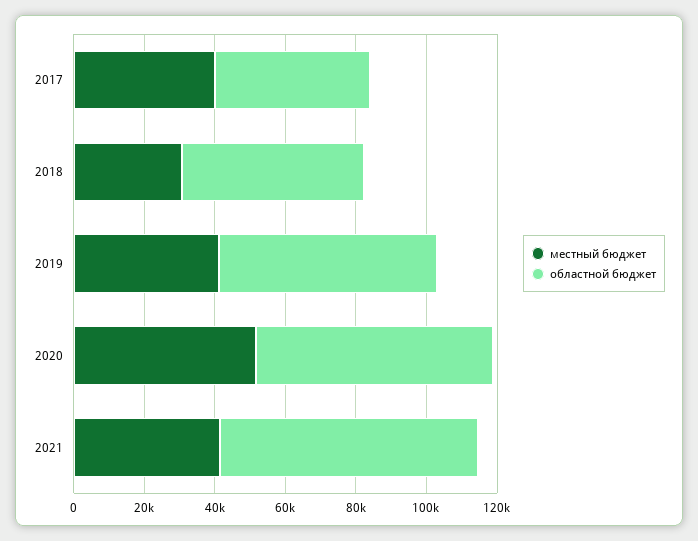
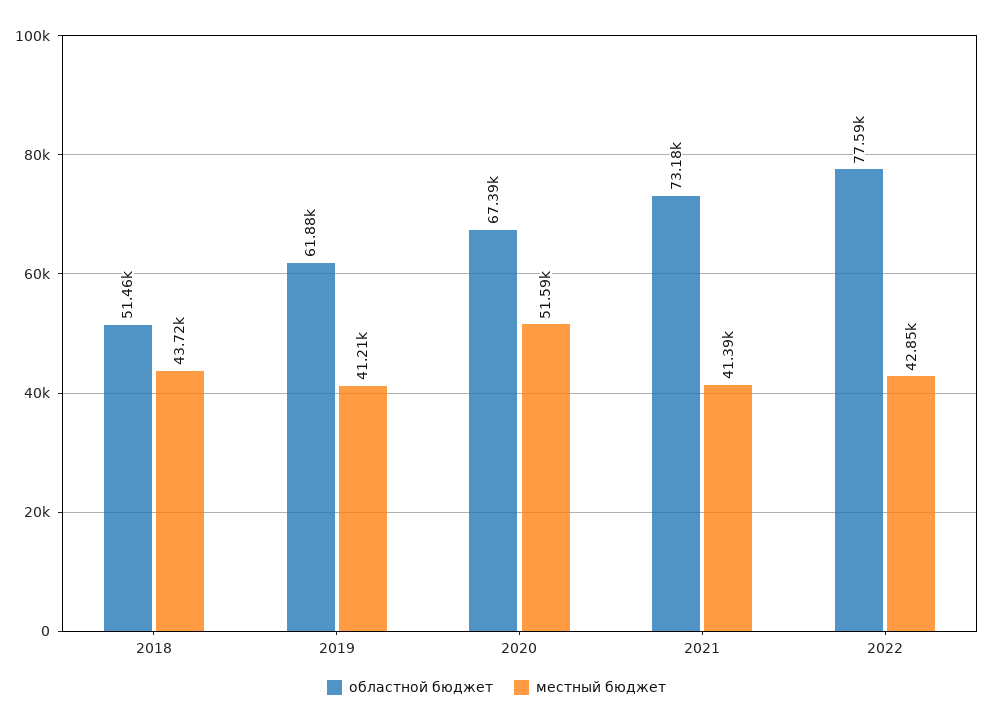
местный бюджет, 2017: 40000 -> none
областной бюджет, 2017: 45000 -> none
местный бюджет, 2018: 30000 -> 43720
областной бюджет, 2022: none -> 77590
местный бюджет, 2022: none -> 42850

